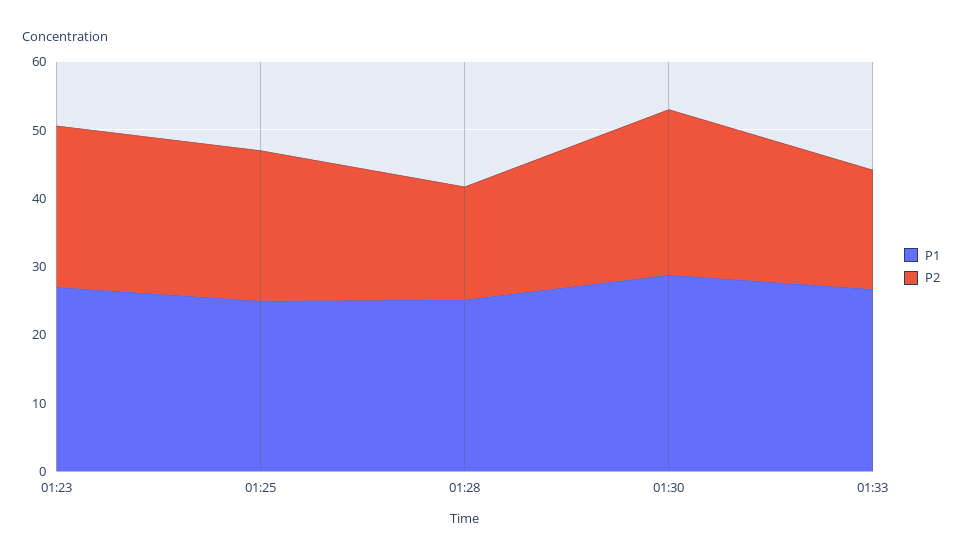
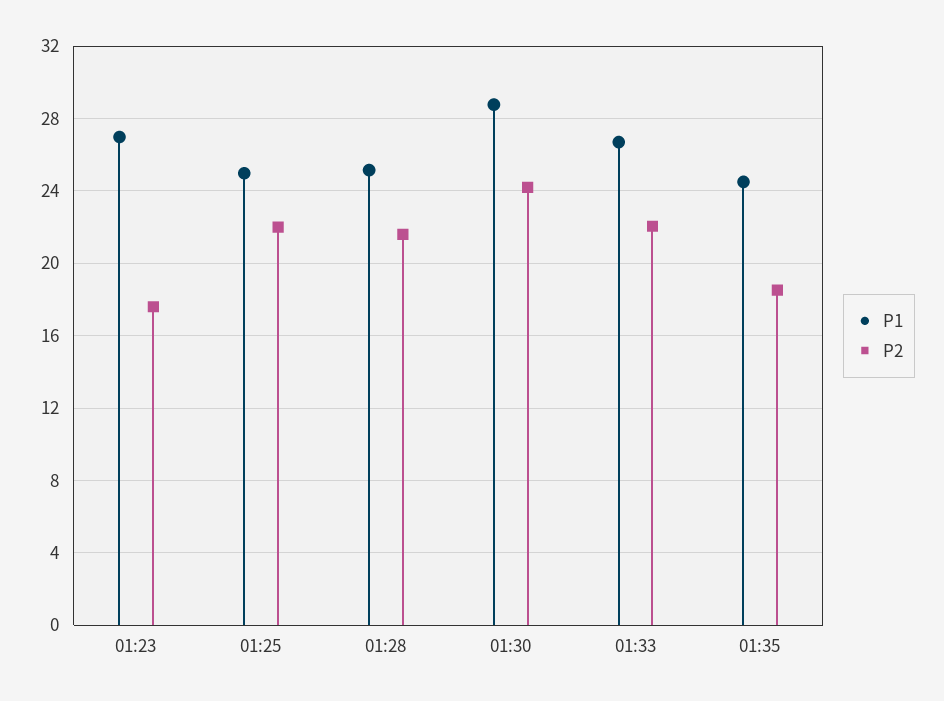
P2, 01:23: 24 -> 17.5
P2, 01:28: 16 -> 21.5
P2, 01:33: 18 -> 22
P1, 01:35: none -> 24.5
P2, 01:35: none -> 18.5

